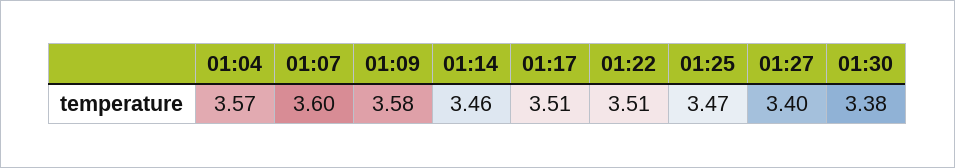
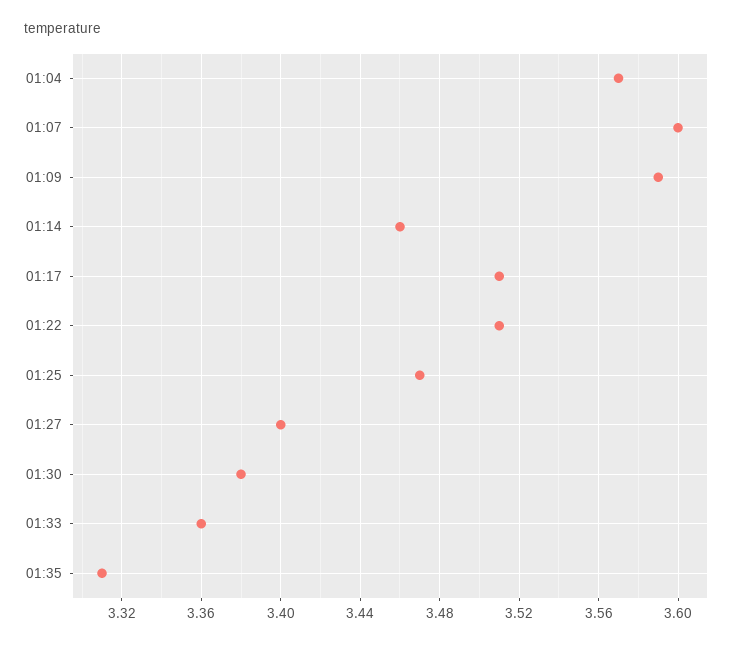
01:09: 3.58 -> 3.59
01:33: none -> 3.36
01:35: none -> 3.31

